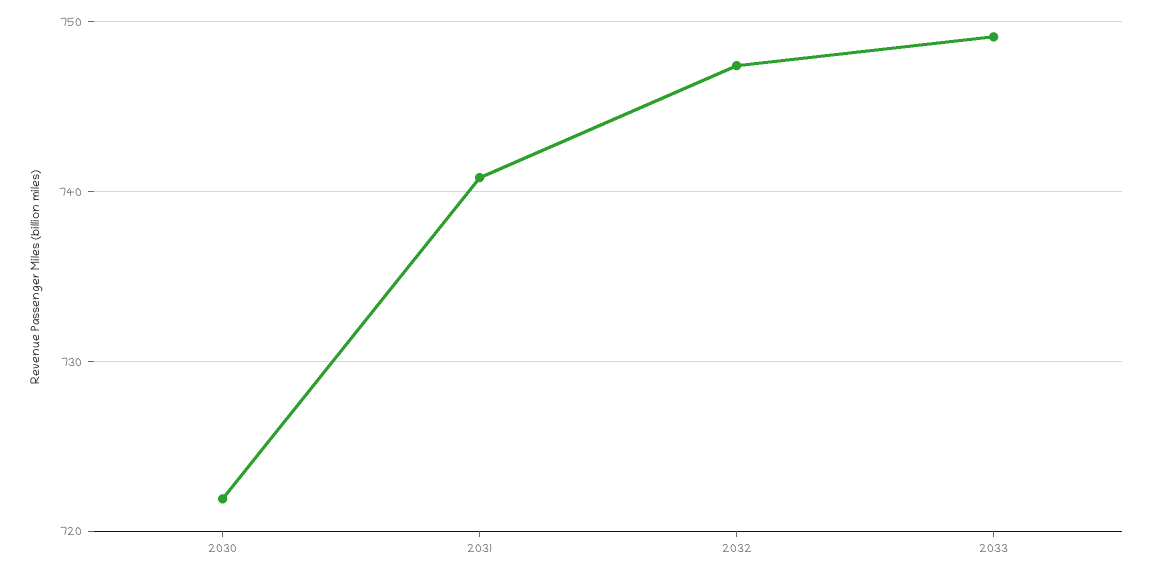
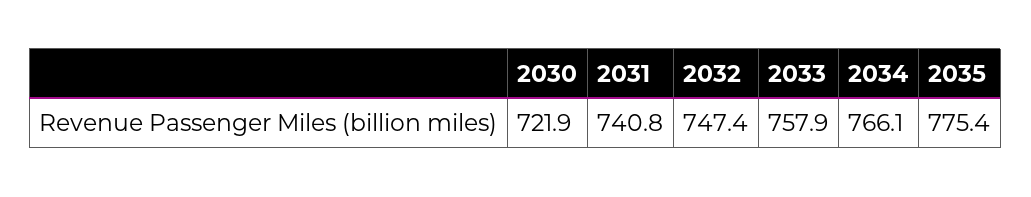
2033: 749 -> 757.9
2034: none -> 766.1
2035: none -> 775.4

